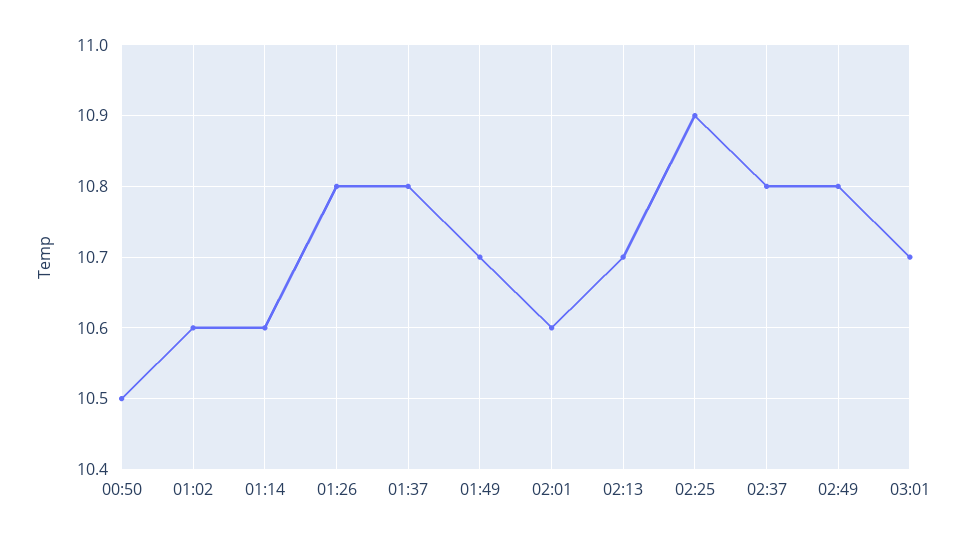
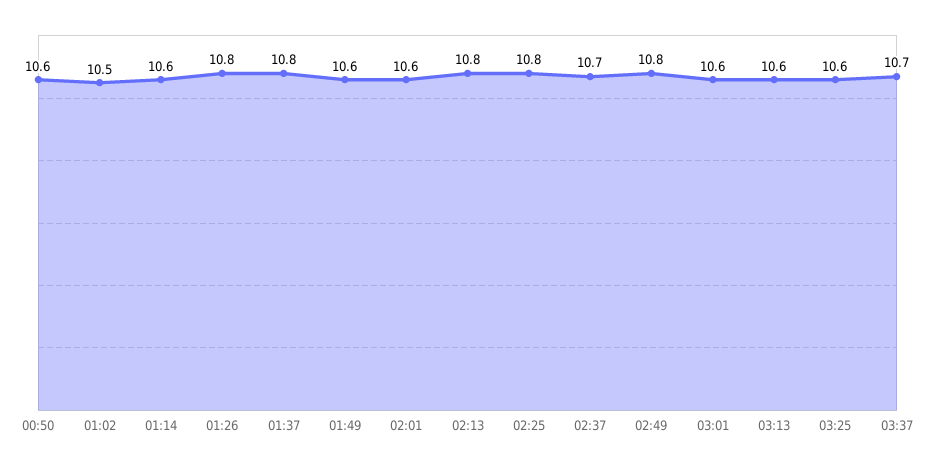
00:50: 10.5 -> 10.6
01:02: 10.6 -> 10.5
01:49: 10.7 -> 10.6
02:13: 10.7 -> 10.8
02:25: 10.9 -> 10.8
02:37: 10.8 -> 10.7
03:01: 10.7 -> 10.6
03:13: none -> 10.6
03:25: none -> 10.6
03:37: none -> 10.7

